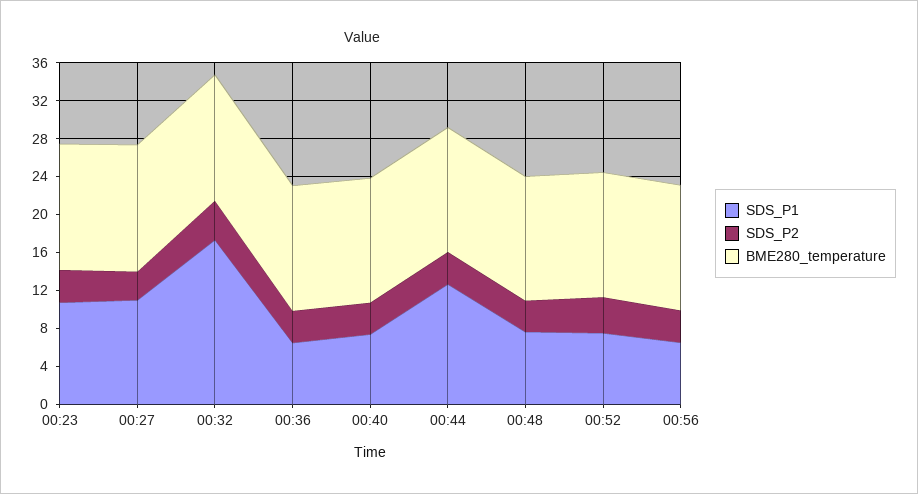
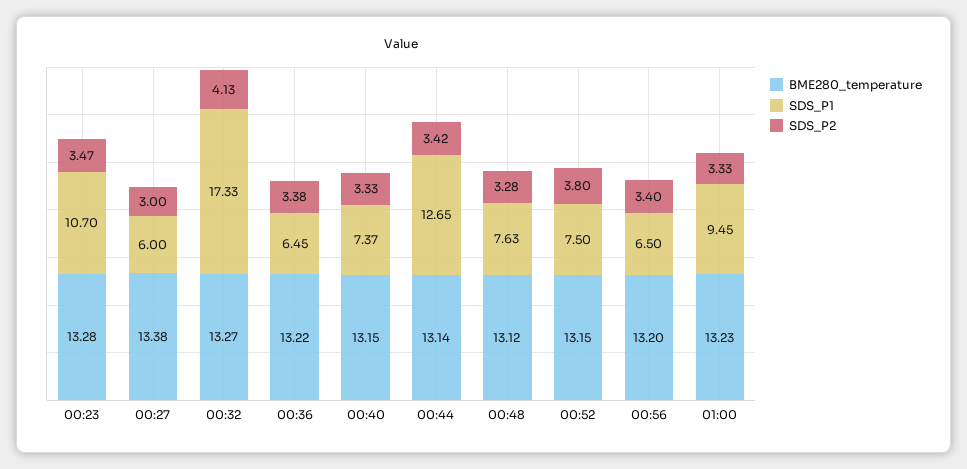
SDS_P1, 00:27: 11 -> 6
BME280_temperature, 01:00: none -> 13.23
SDS_P1, 01:00: none -> 9.45
SDS_P2, 01:00: none -> 3.33

